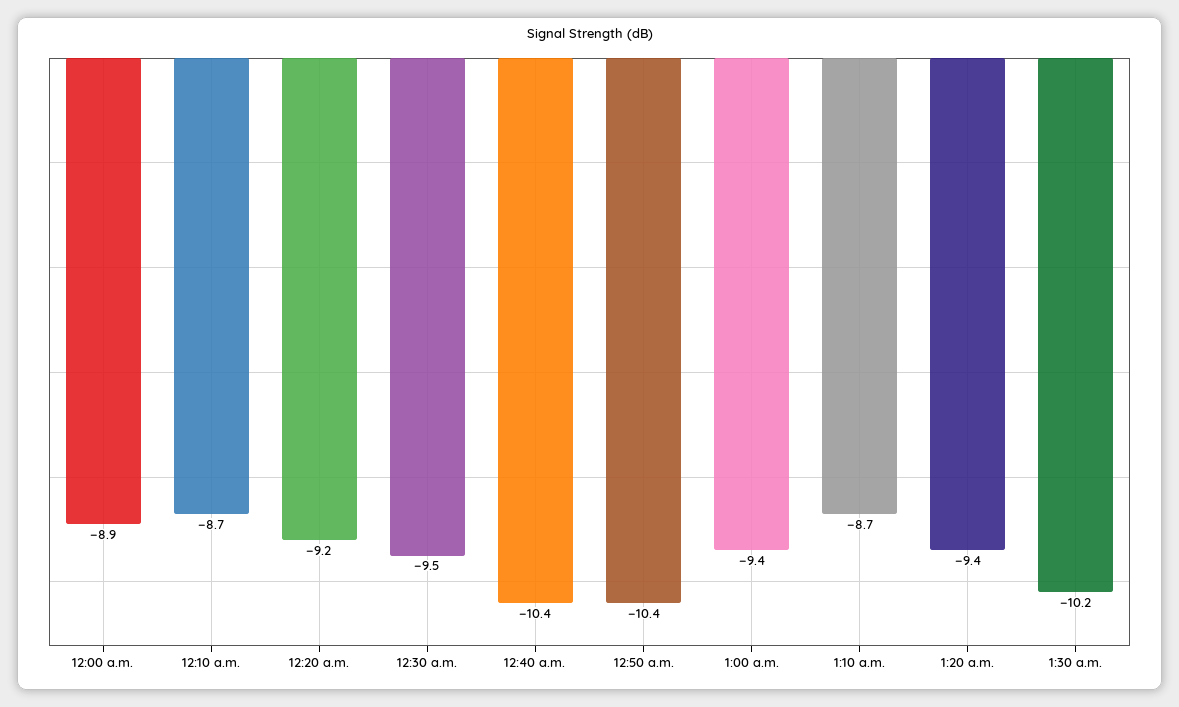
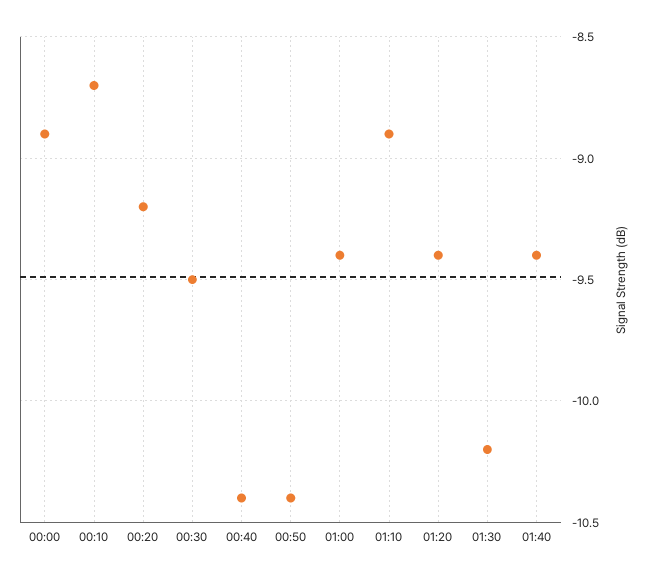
1:10 a.m.: -8.7 -> -8.9
01:40: none -> -9.4

